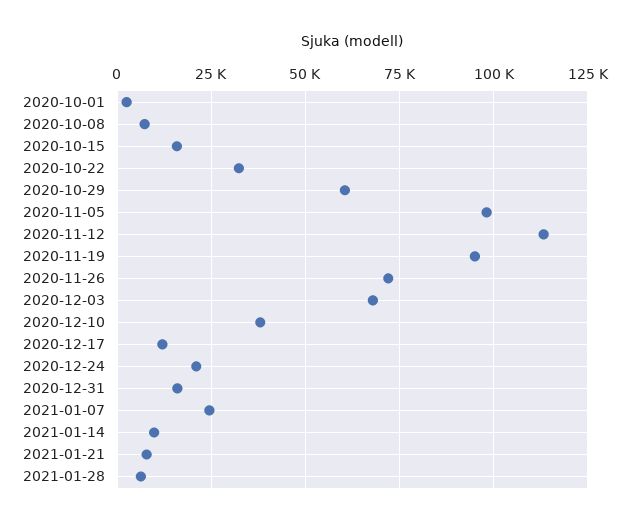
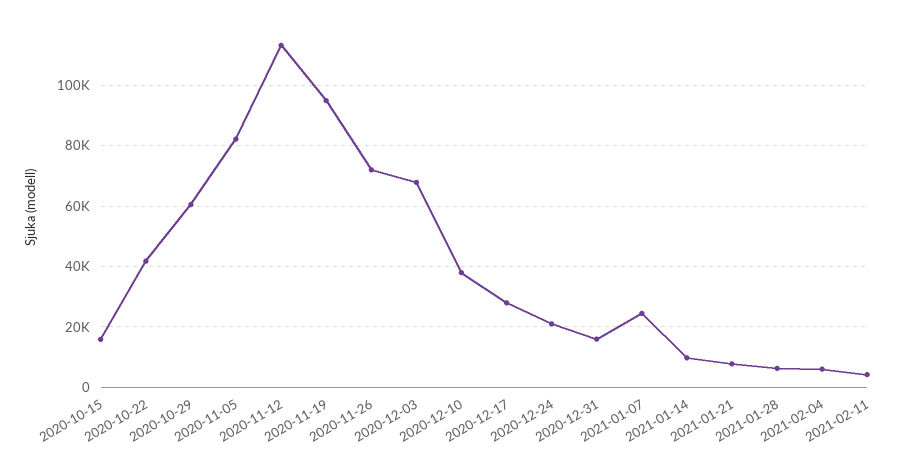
2020-10-01: 2500 -> none
2020-10-08: 7500 -> none
2020-10-22: 32500 -> 42000
2020-11-05: 97500 -> 82000
2020-12-17: 12500 -> 28000
2021-02-04: none -> 6000
2021-02-11: none -> 4000

